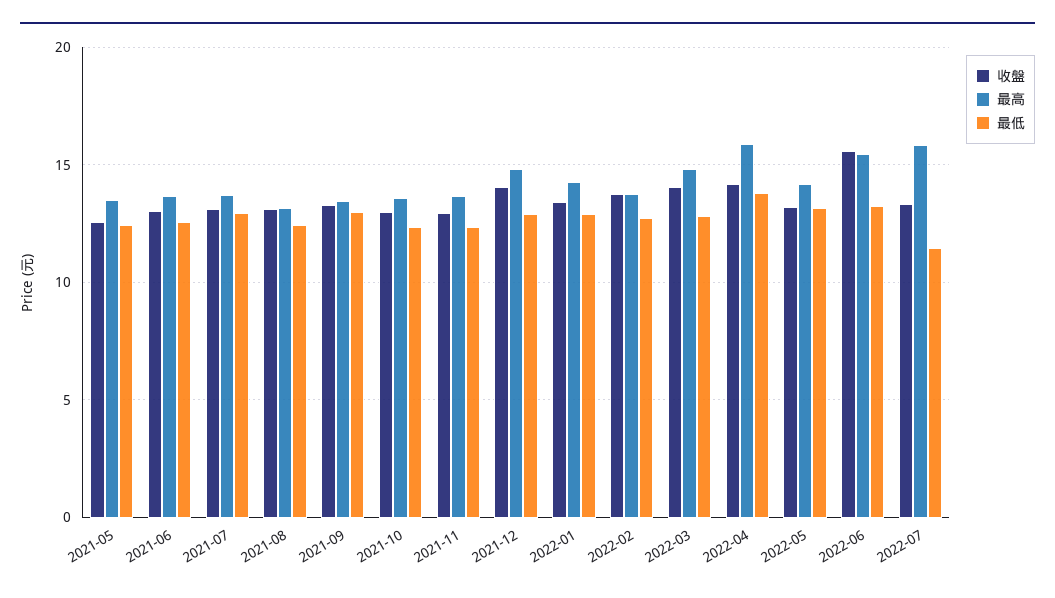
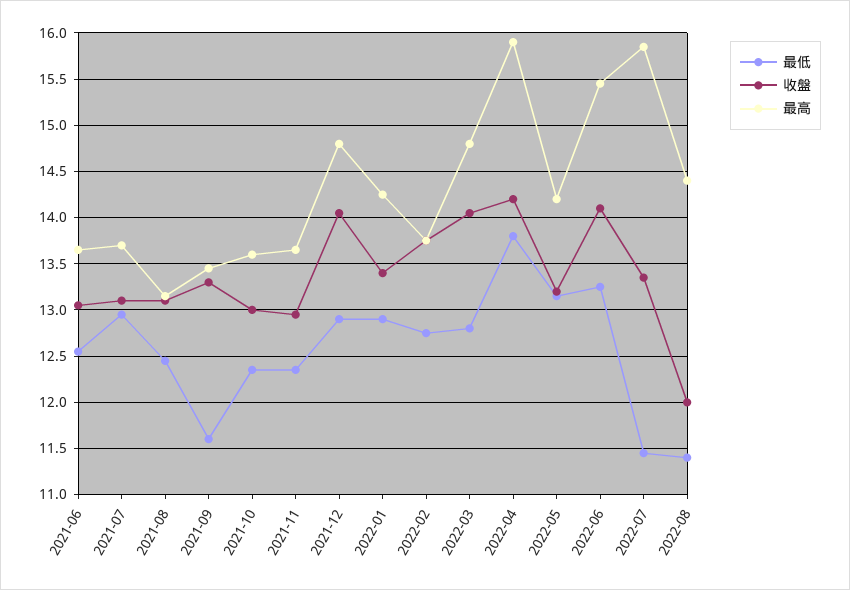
收盤, 2021-05: 12.5 -> none
最高, 2021-05: 13.5 -> none
最低, 2021-05: 12.5 -> none
最低, 2021-09: 13 -> 11.6
收盤, 2022-06: 15.5 -> 14.1
最低, 2022-08: none -> 11.4
收盤, 2022-08: none -> 12
最高, 2022-08: none -> 14.4

